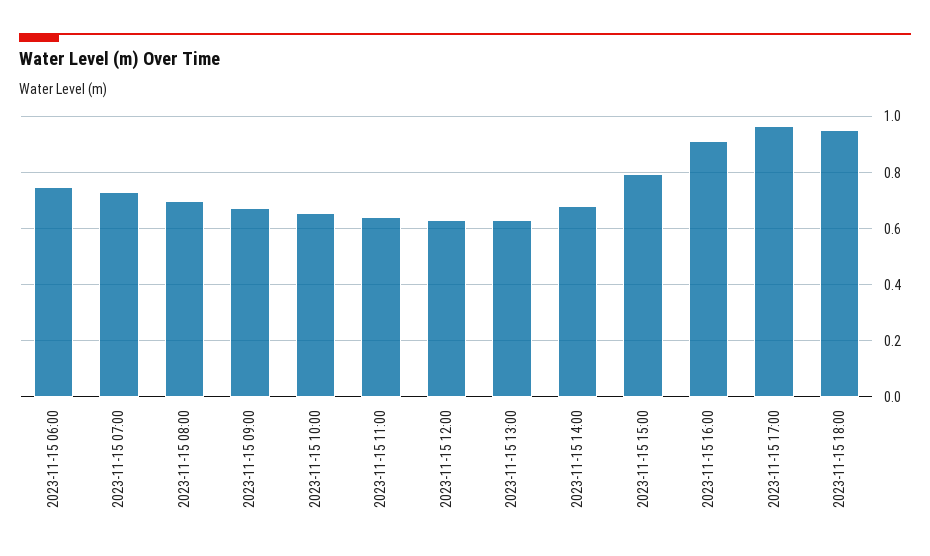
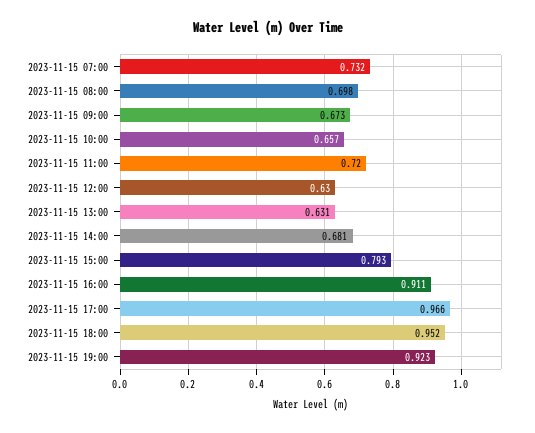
2023-11-15 06:00: 0.75 -> none
2023-11-15 11:00: 0.65 -> 0.72
2023-11-15 19:00: none -> 0.923

